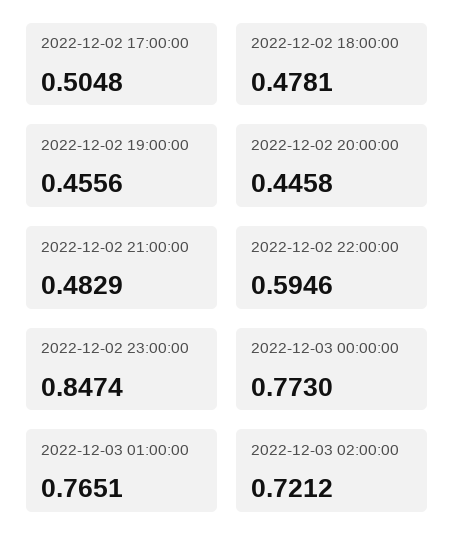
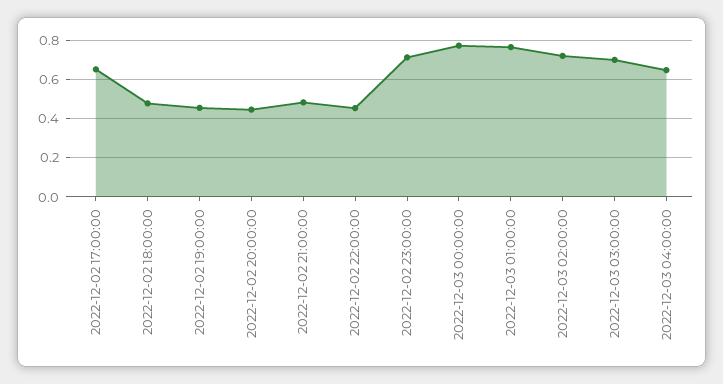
2022-12-02 17:00:00: 0.5048 -> 0.65
2022-12-02 22:00:00: 0.5946 -> 0.45
2022-12-02 23:00:00: 0.8474 -> 0.7
2022-12-03 03:00:00: none -> 0.7
2022-12-03 04:00:00: none -> 0.65

